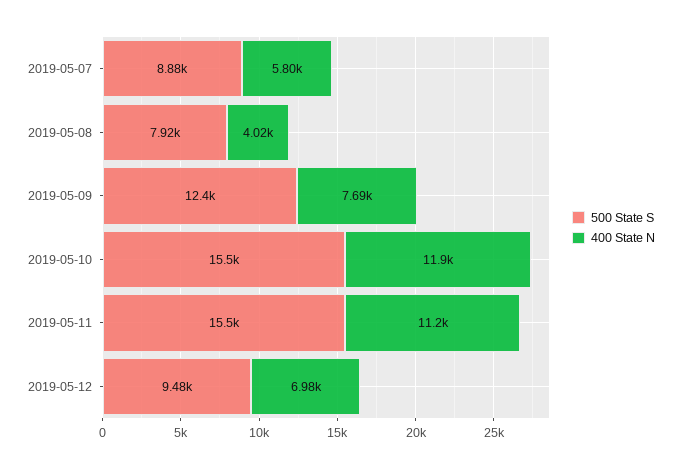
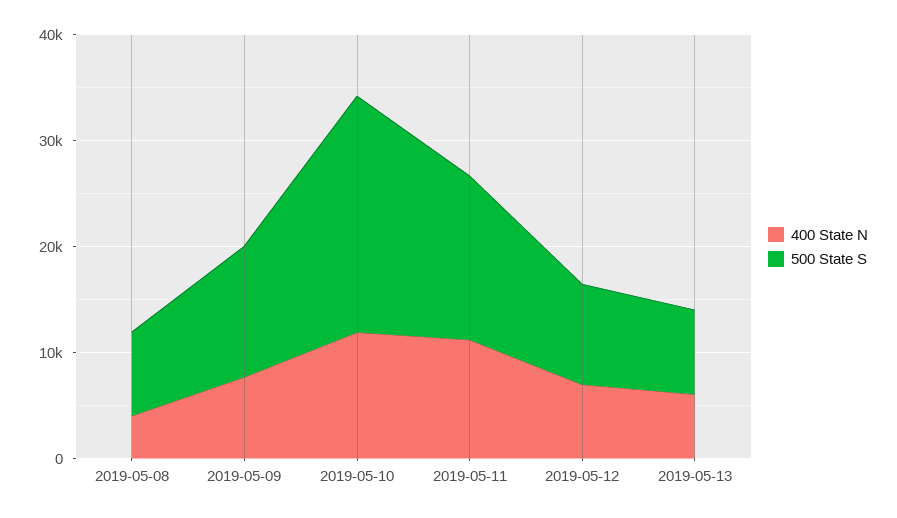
500 State S, 2019-05-07: 8880 -> none
400 State N, 2019-05-07: 5800 -> none
500 State S, 2019-05-10: 15500 -> 22000
400 State N, 2019-05-13: none -> 6000
500 State S, 2019-05-13: none -> 8000

